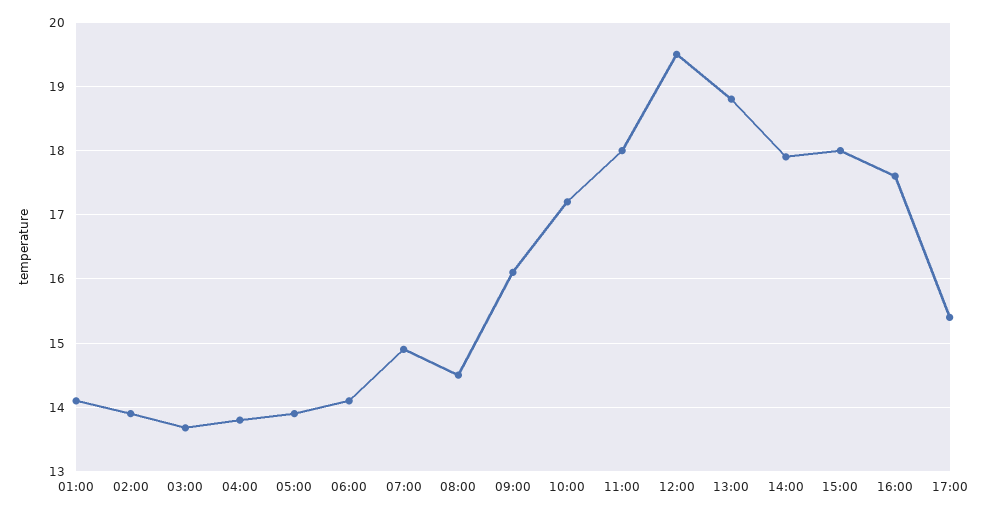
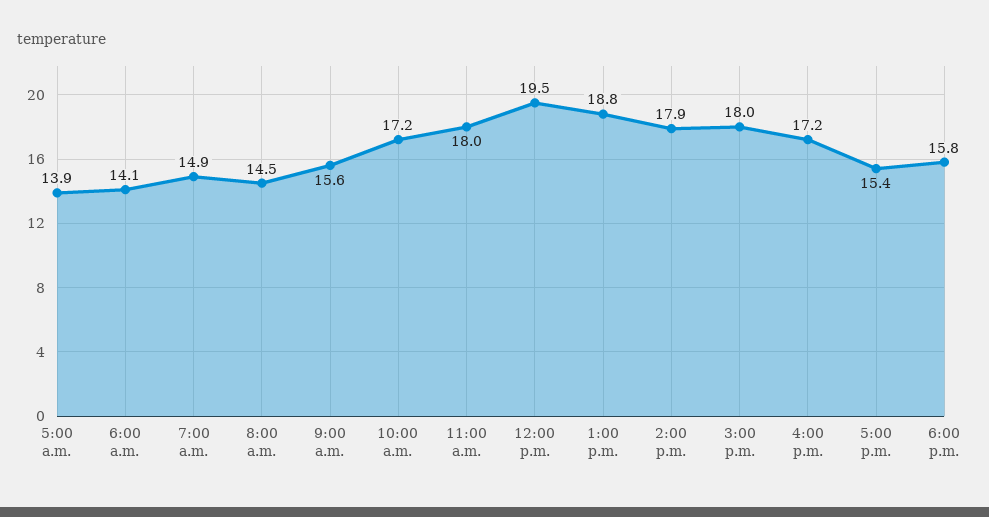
01:00: 14.1 -> none
02:00: 13.9 -> none
03:00: 13.7 -> none
04:00: 13.8 -> none
09:00: 16.1 -> 15.6
16:00: 17.6 -> 17.2
6:00 p.m.: none -> 15.8

